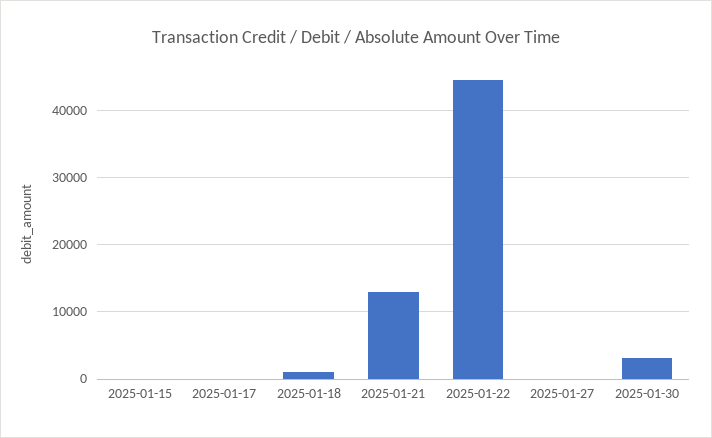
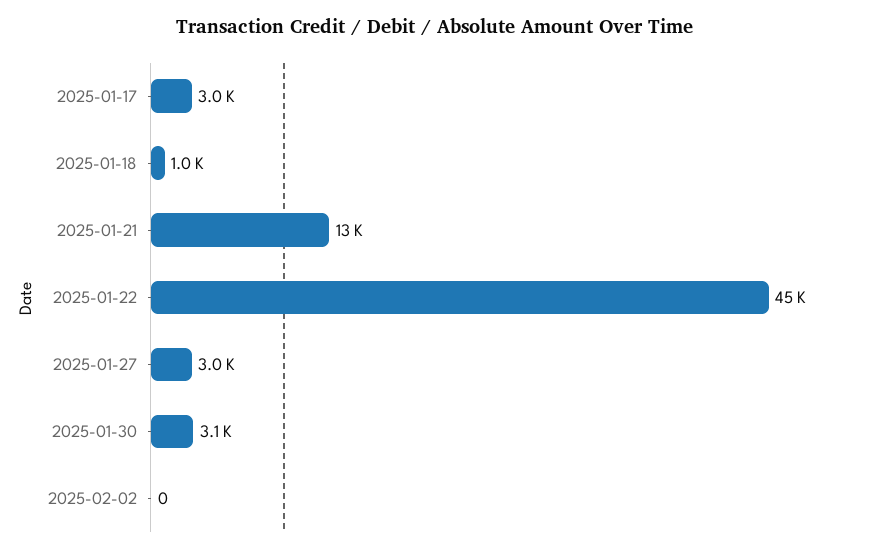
2025-01-15: 0 -> none
2025-01-17: 0 -> 3000
2025-01-27: 0 -> 3000
2025-02-02: none -> 0

